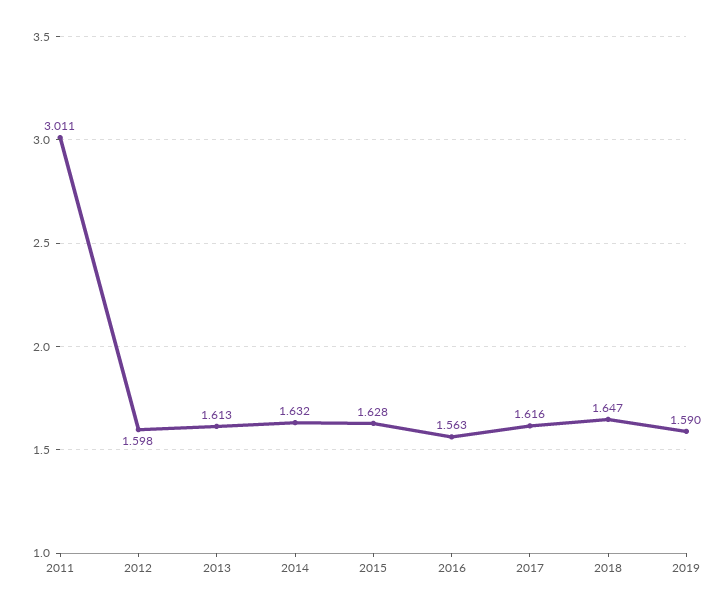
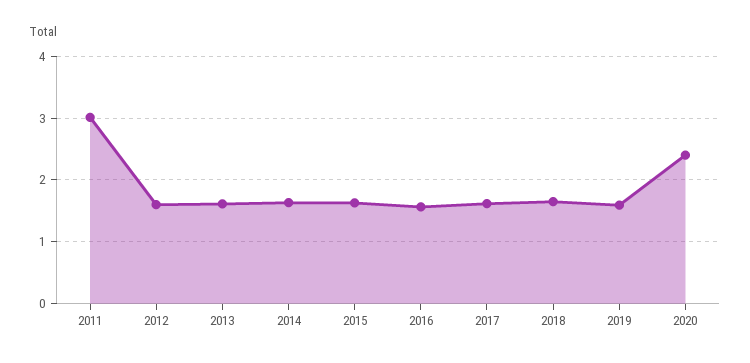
2020: none -> 2.4

